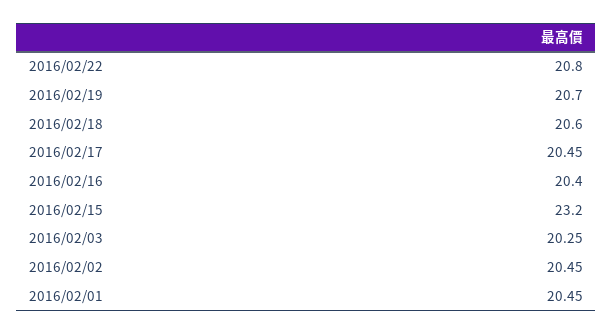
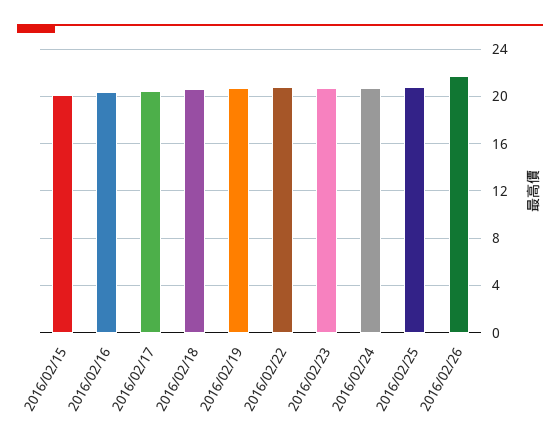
2016/02/15: 23.2 -> 20
2016/02/03: 20.25 -> none
2016/02/02: 20.45 -> none
2016/02/01: 20.45 -> none
2016/02/23: none -> 21
2016/02/24: none -> 21
2016/02/25: none -> 21
2016/02/26: none -> 22

